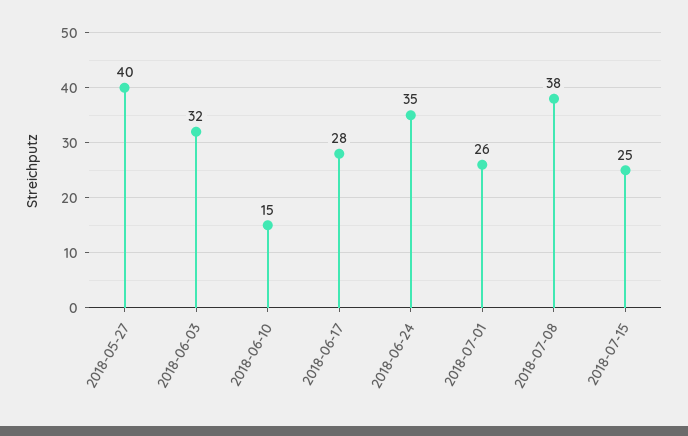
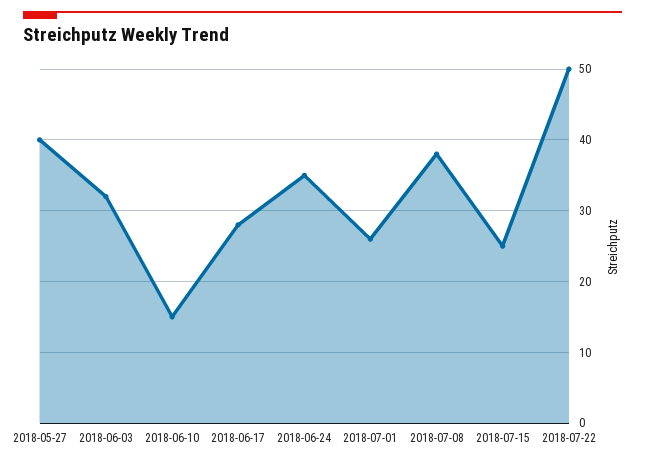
2018-07-22: none -> 50

